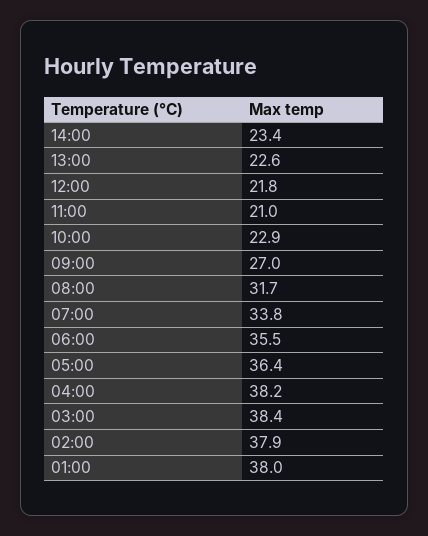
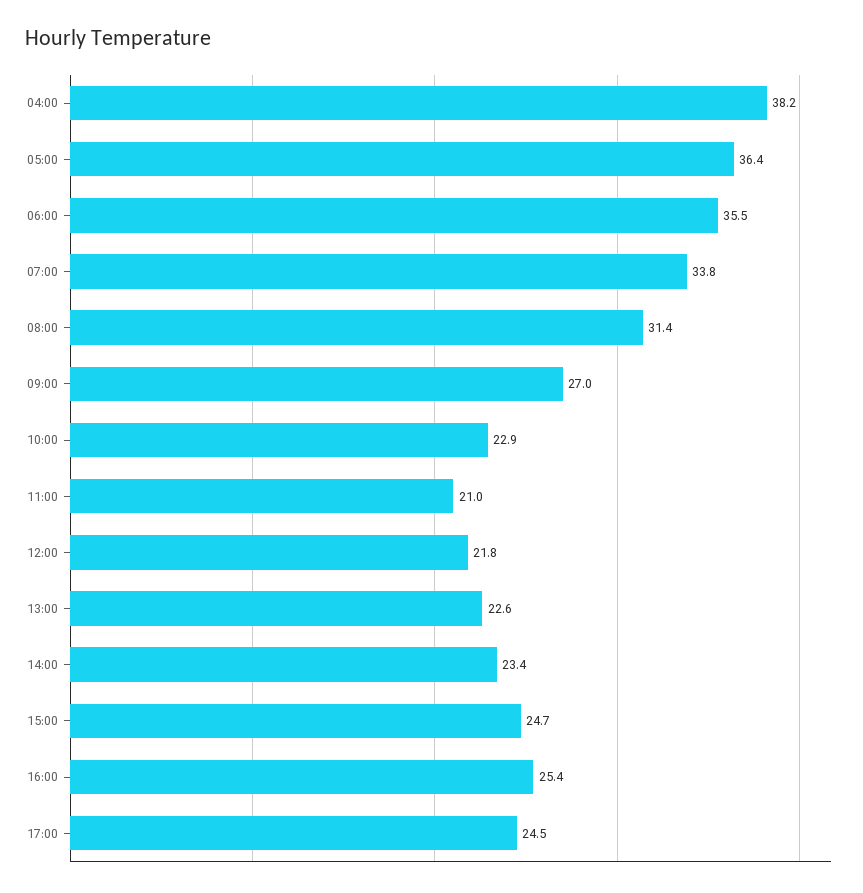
08:00: 31.7 -> 31.4
03:00: 38.4 -> none
02:00: 37.9 -> none
01:00: 38 -> none
15:00: none -> 24.7
16:00: none -> 25.4
17:00: none -> 24.5

